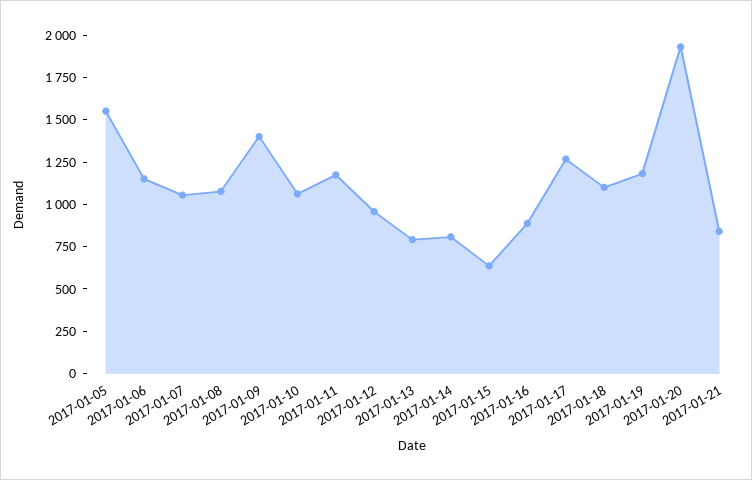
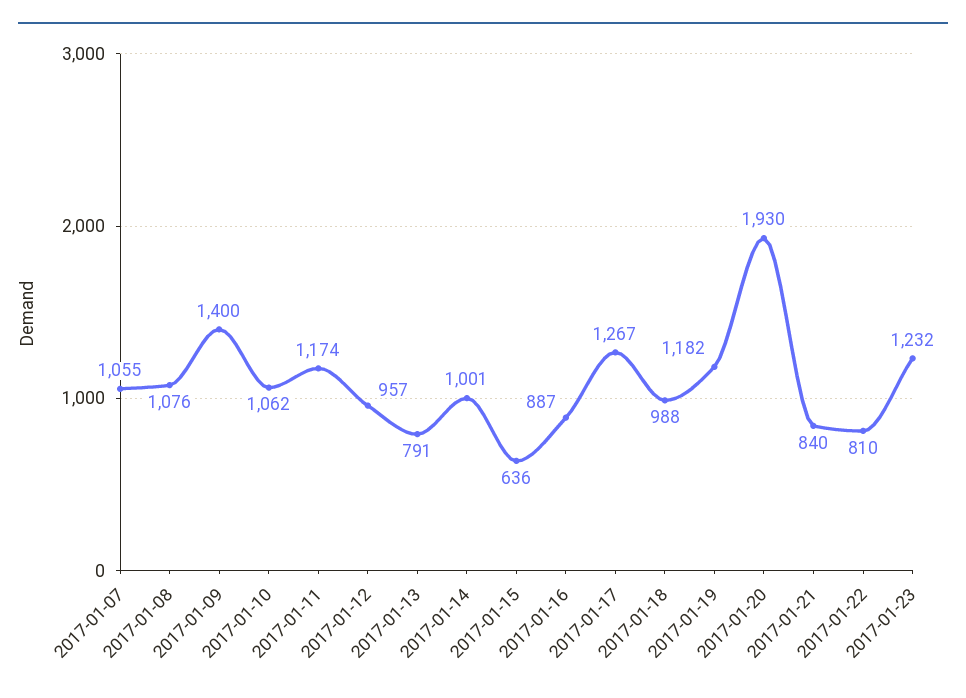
2017-01-05: 1550 -> none
2017-01-06: 1150 -> none
2017-01-14: 800 -> 1001
2017-01-18: 1100 -> 988
2017-01-22: none -> 810
2017-01-23: none -> 1232

